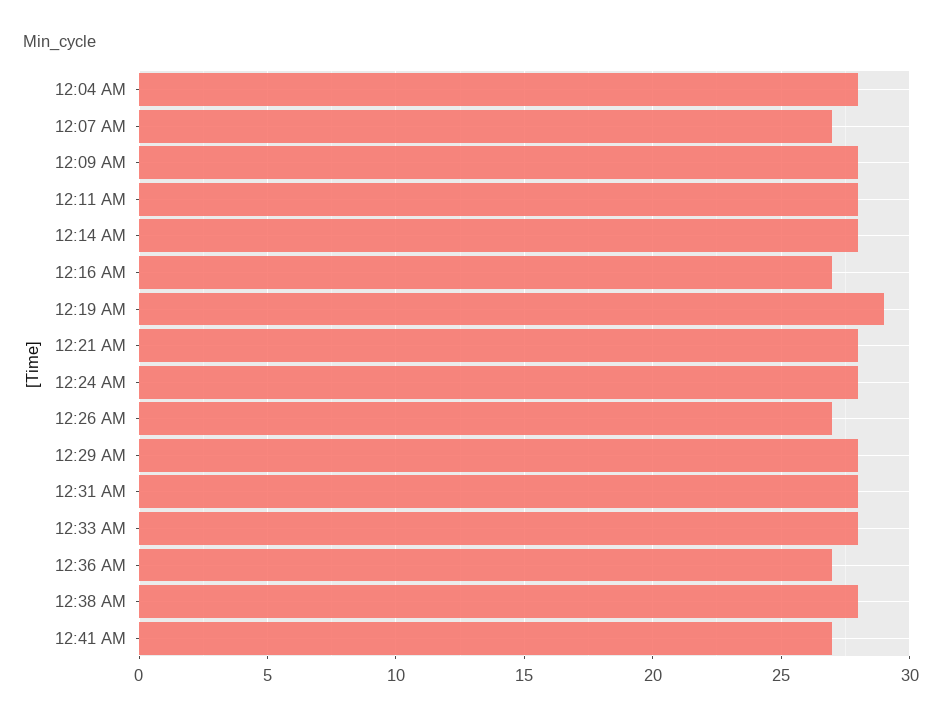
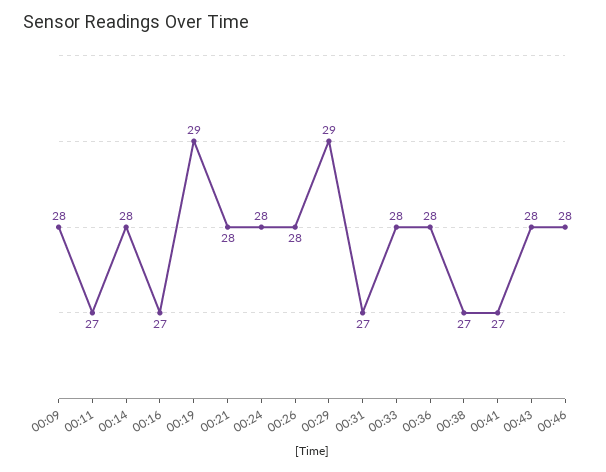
12:04 AM: 28 -> none
12:07 AM: 27 -> none
12:11 AM: 28 -> 27
12:26 AM: 27 -> 28
12:29 AM: 28 -> 29
12:31 AM: 28 -> 27
12:36 AM: 27 -> 28
12:38 AM: 28 -> 27
00:43: none -> 28
00:46: none -> 28

